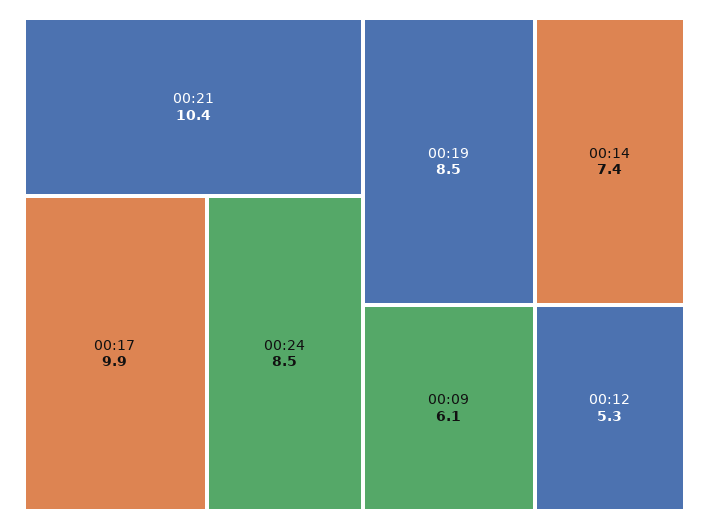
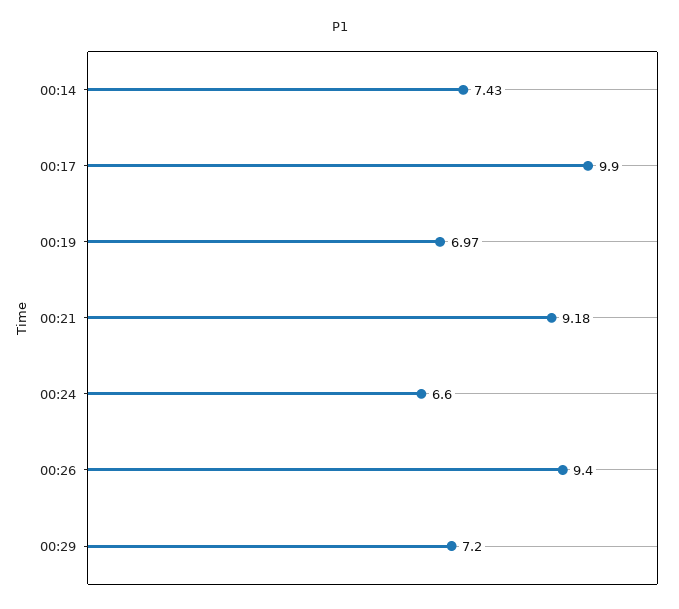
00:21: 10.4 -> 9.18
00:24: 8.5 -> 6.6
00:19: 8.5 -> 6.97
00:09: 6.1 -> none
00:12: 5.3 -> none
00:26: none -> 9.4
00:29: none -> 7.2

